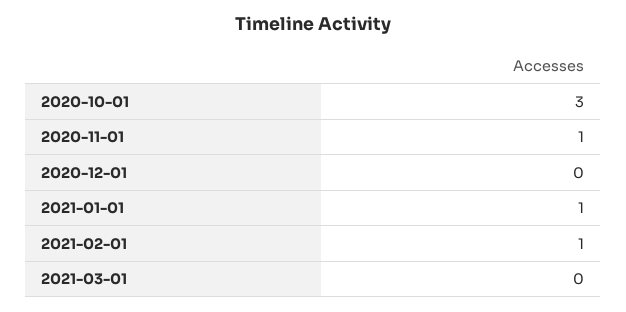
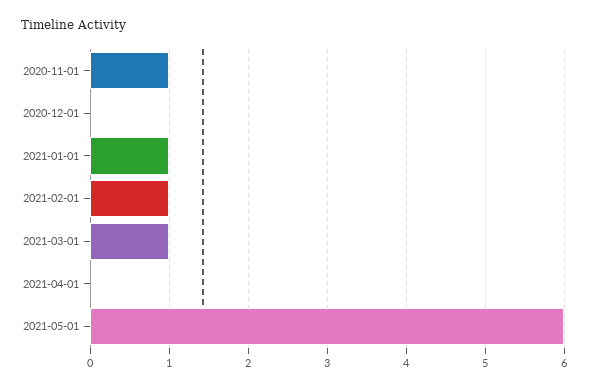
2020-10-01: 3 -> none
2021-03-01: 0 -> 1
2021-04-01: none -> 0
2021-05-01: none -> 6

